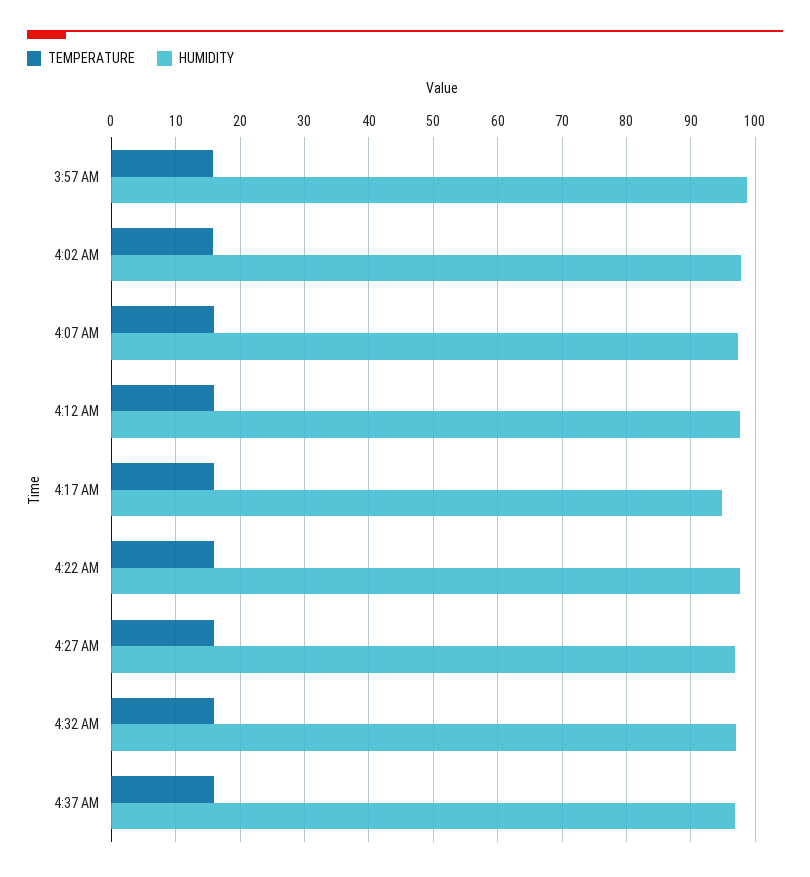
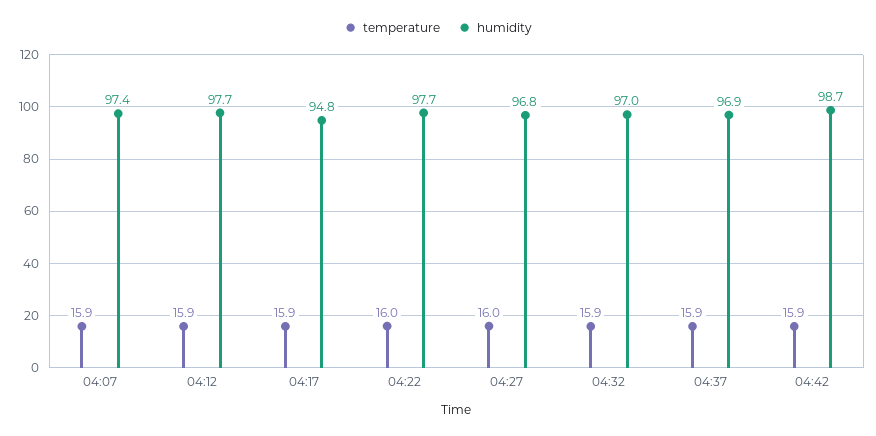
TEMPERATURE, 3:57 AM: 16 -> none
HUMIDITY, 3:57 AM: 99 -> none
TEMPERATURE, 4:02 AM: 16 -> none
HUMIDITY, 4:02 AM: 98 -> none
TEMPERATURE, 04:42: none -> 15.9
HUMIDITY, 04:42: none -> 98.7

